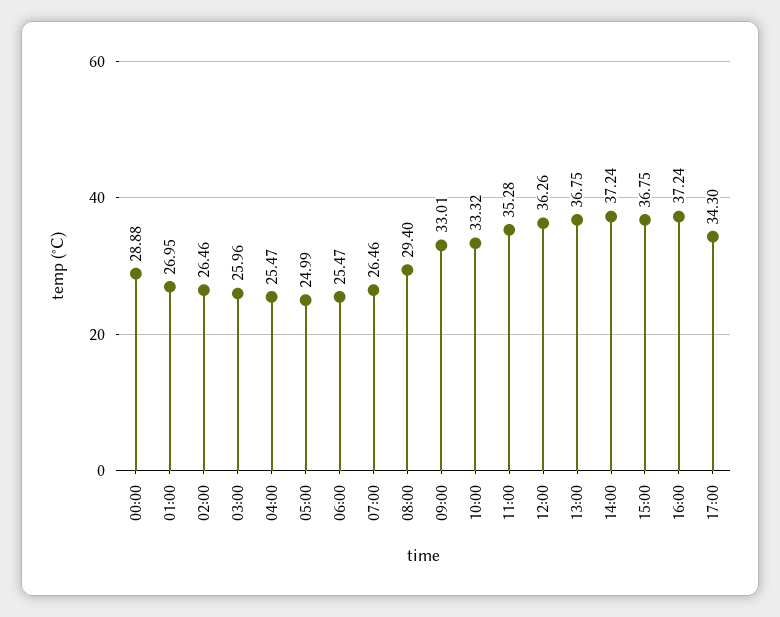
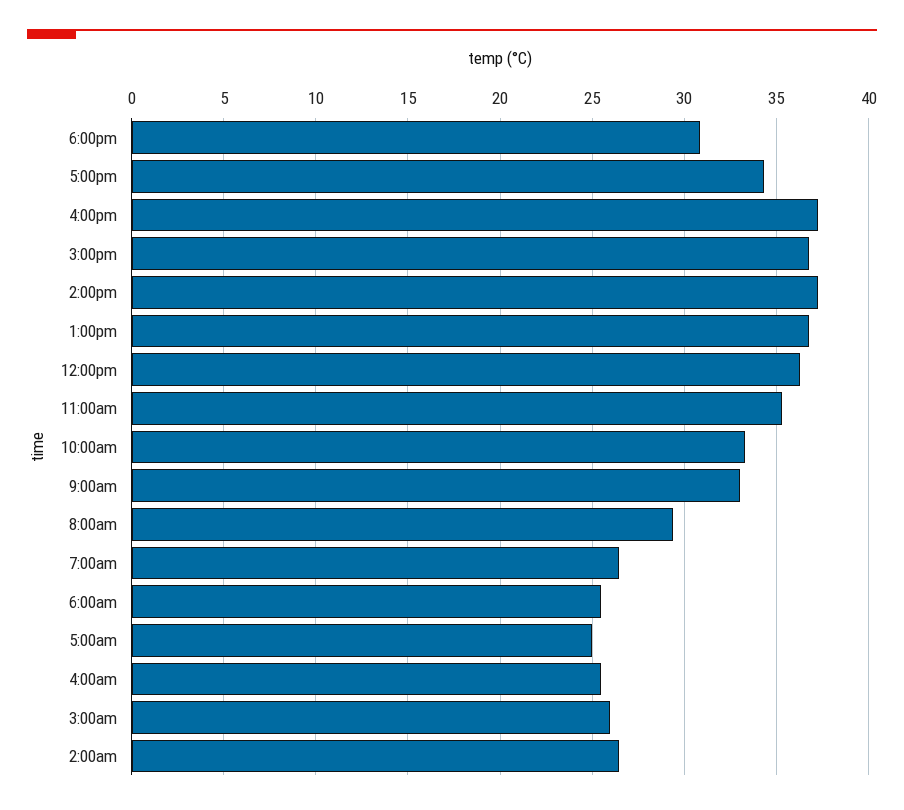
00:00: 28.88 -> none
01:00: 26.95 -> none
6:00pm: none -> 31

